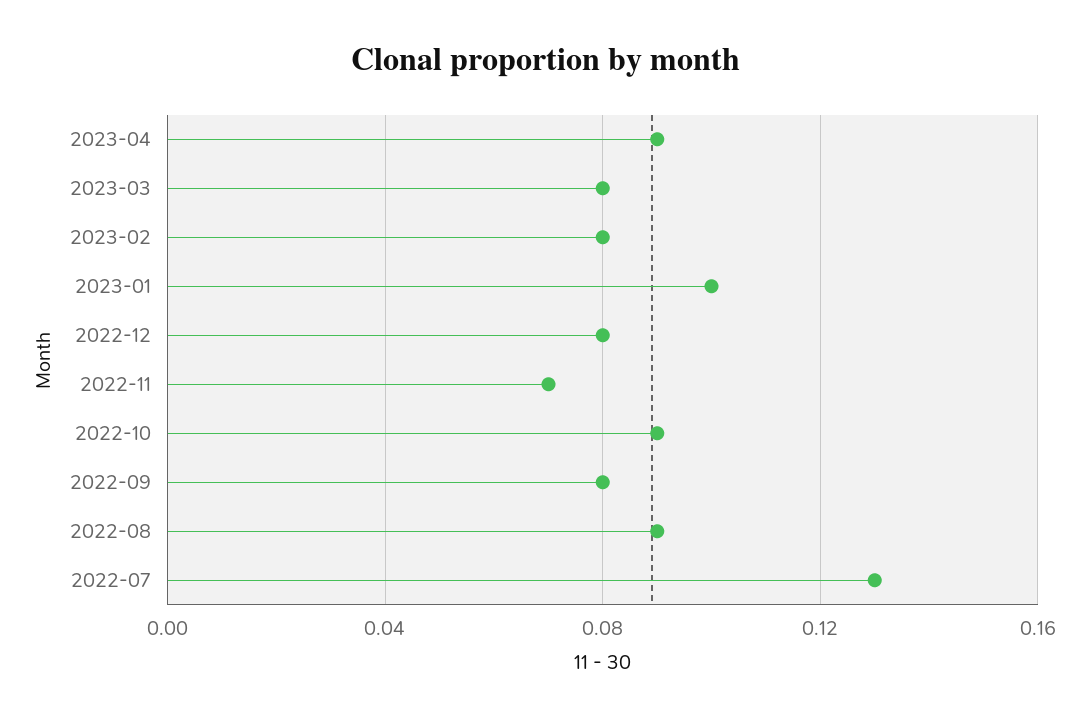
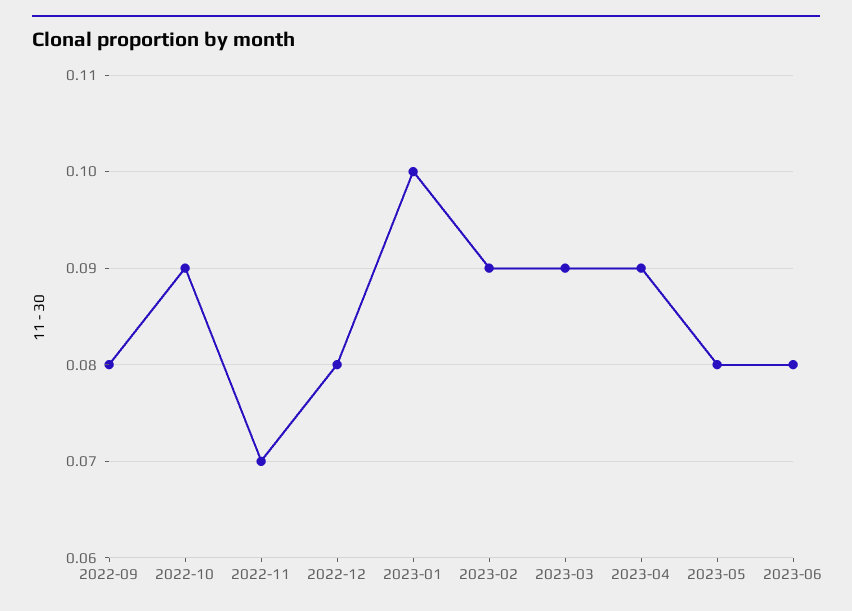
2023-03: 0.08 -> 0.09
2023-02: 0.08 -> 0.09
2022-08: 0.09 -> none
2022-07: 0.13 -> none
2023-05: none -> 0.08
2023-06: none -> 0.08

